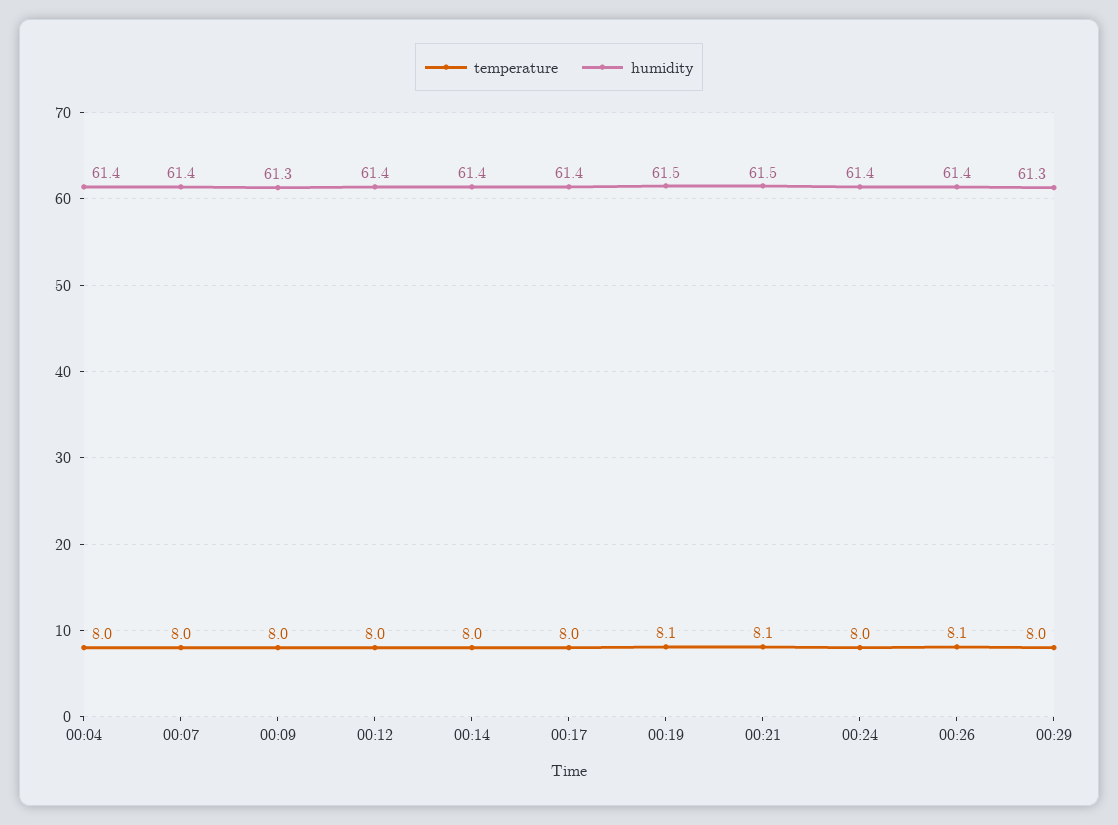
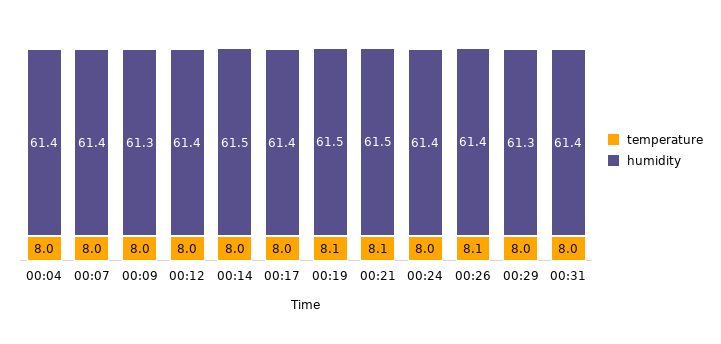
humidity, 00:14: 61.4 -> 61.5
temperature, 00:31: none -> 8
humidity, 00:31: none -> 61.4

